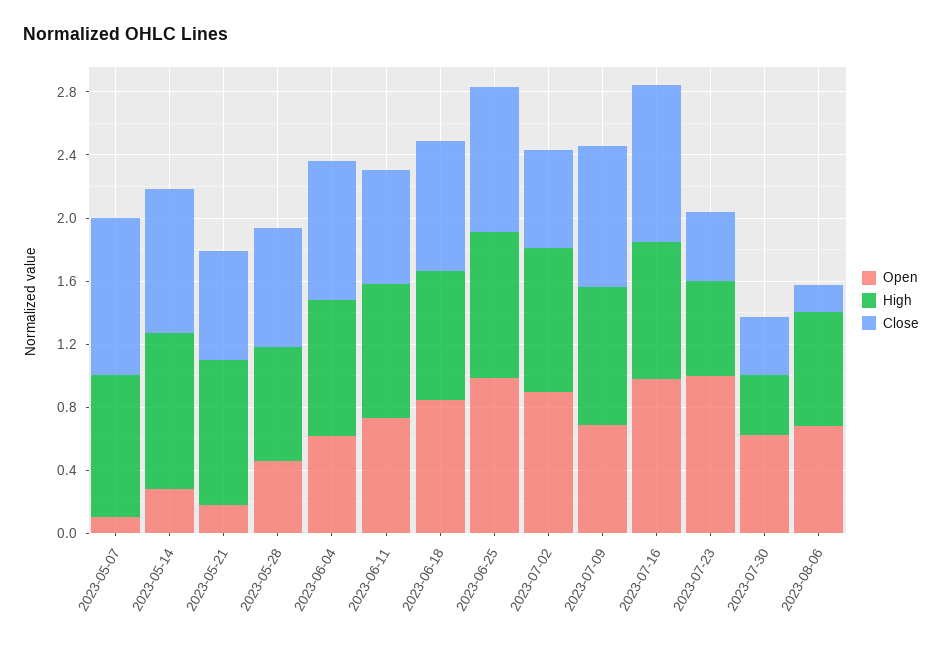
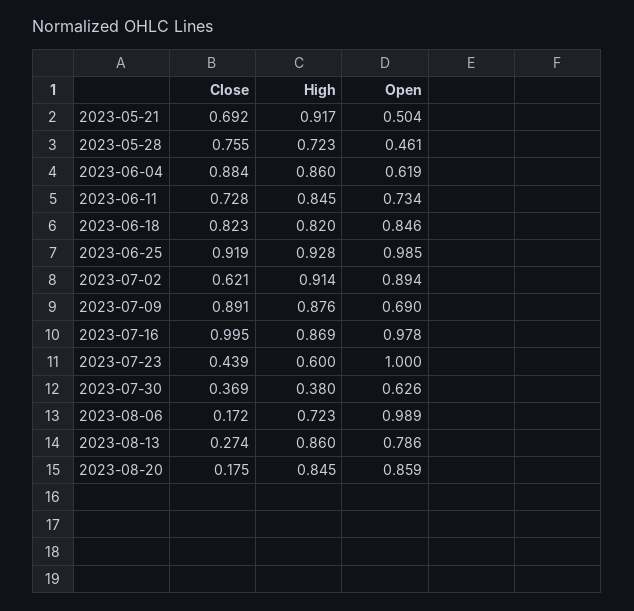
Open, 2023-05-07: 0.1 -> none
High, 2023-05-07: 0.9 -> none
Close, 2023-05-07: 1 -> none
Open, 2023-05-14: 0.3 -> none
High, 2023-05-14: 1 -> none
Close, 2023-05-14: 0.9 -> none
Open, 2023-05-21: 0.2 -> 0.504
Open, 2023-08-06: 0.7 -> 0.989
Close, 2023-08-13: none -> 0.274
High, 2023-08-13: none -> 0.86
Open, 2023-08-13: none -> 0.786
Close, 2023-08-20: none -> 0.175
High, 2023-08-20: none -> 0.845
Open, 2023-08-20: none -> 0.859

